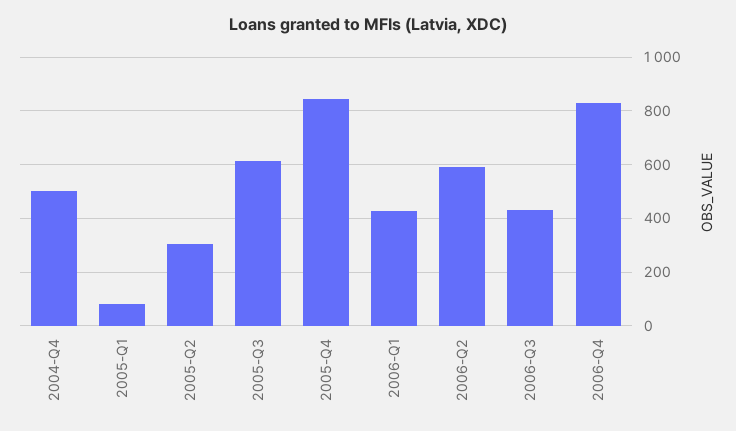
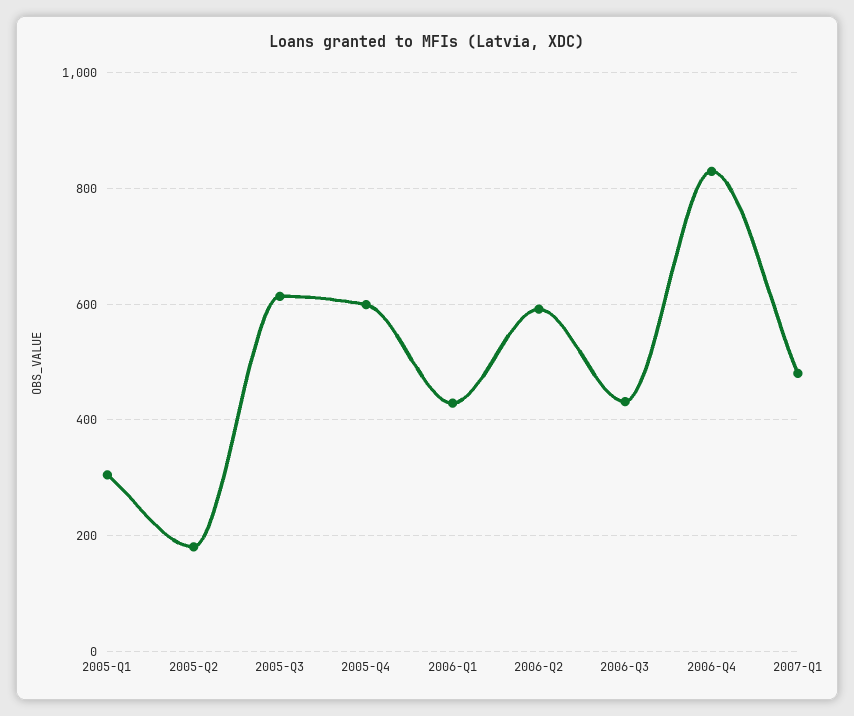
2004-Q4: 500 -> none
2005-Q1: 75 -> 300
2005-Q2: 300 -> 180
2005-Q4: 850 -> 600
2007-Q1: none -> 480

